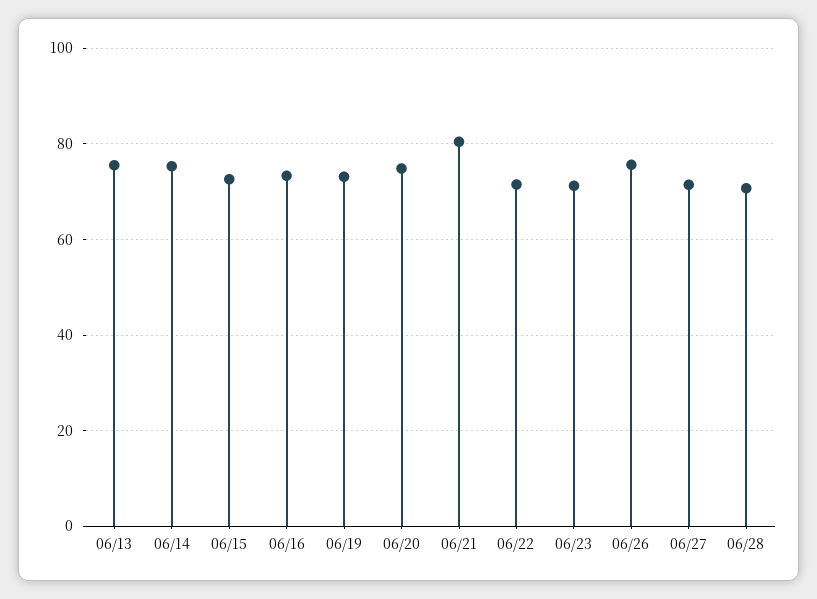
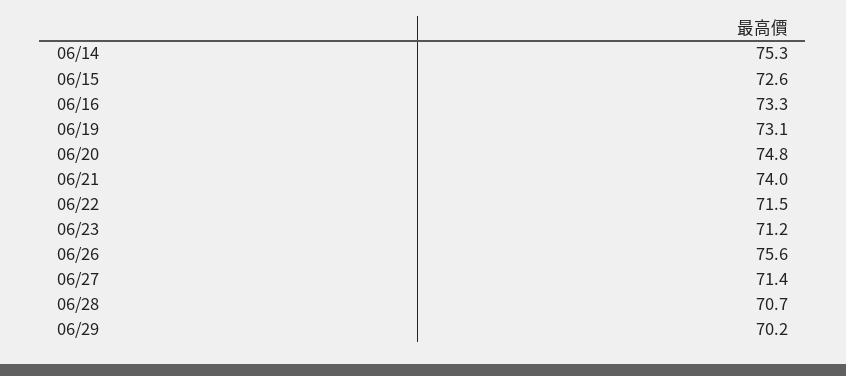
06/13: 76 -> none
06/21: 80 -> 74
06/29: none -> 70.2

